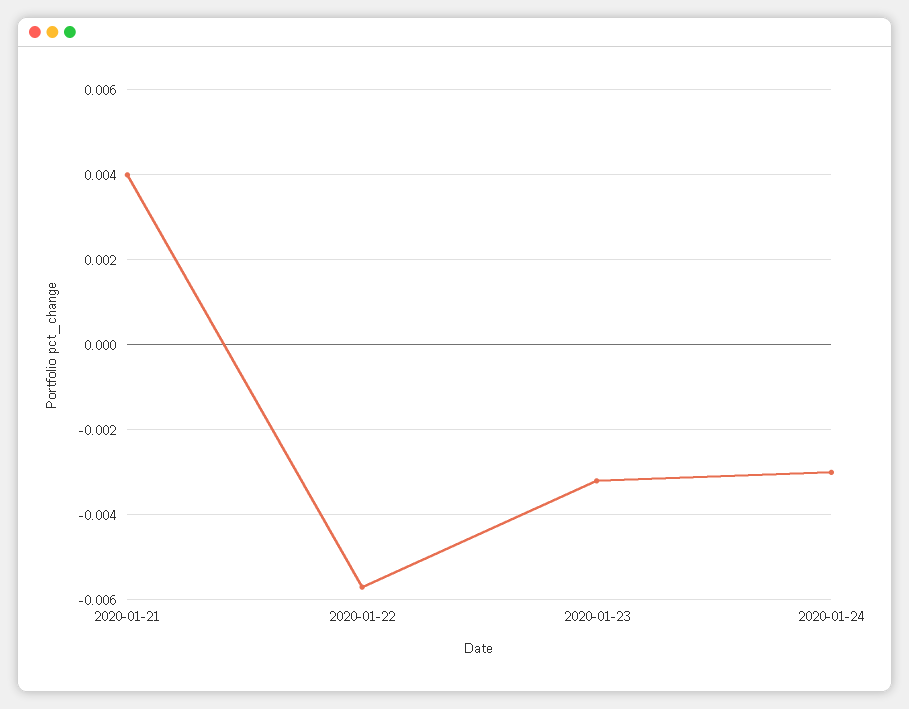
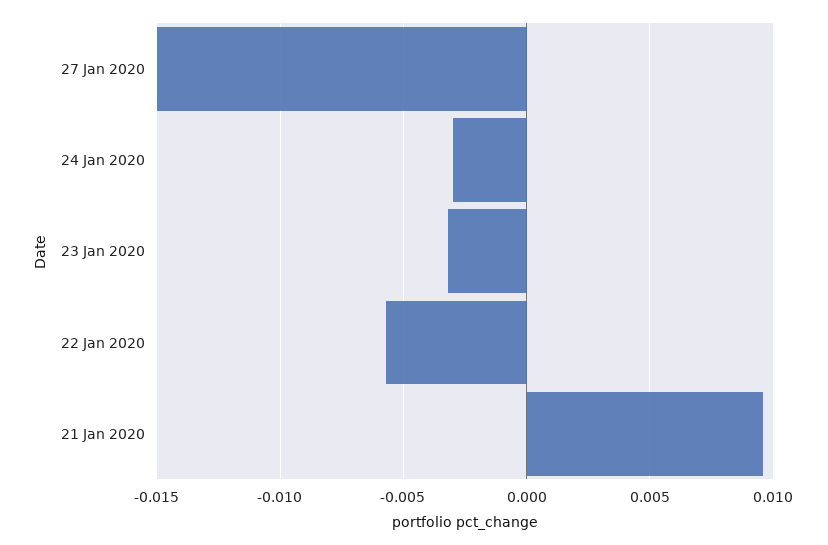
2020-01-21: 0.004 -> 0.0095
27 Jan 2020: none -> -0.015

